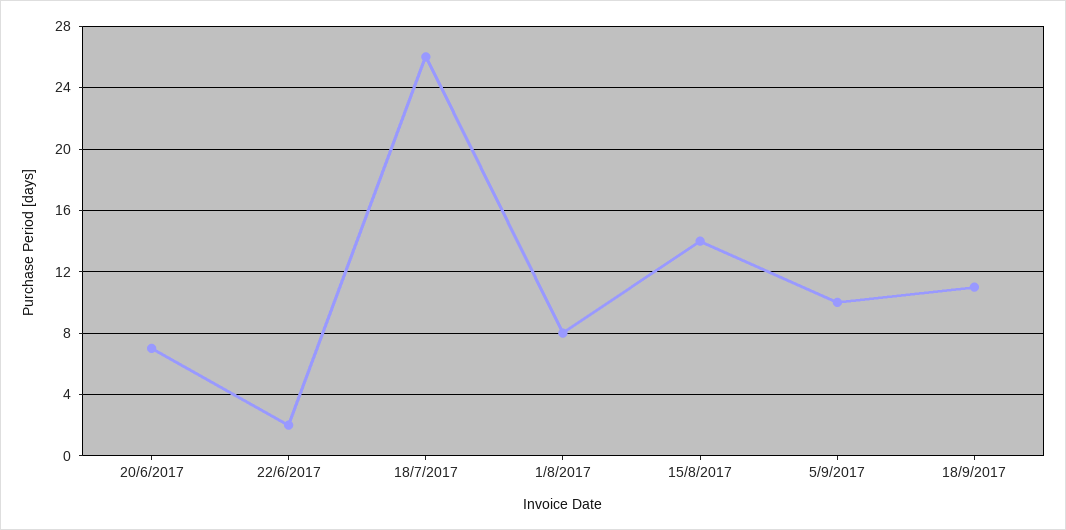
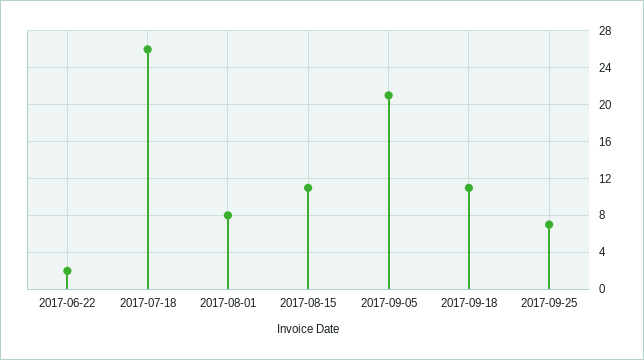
20/6/2017: 7 -> none
15/8/2017: 14 -> 11
5/9/2017: 10 -> 21
2017-09-25: none -> 7

